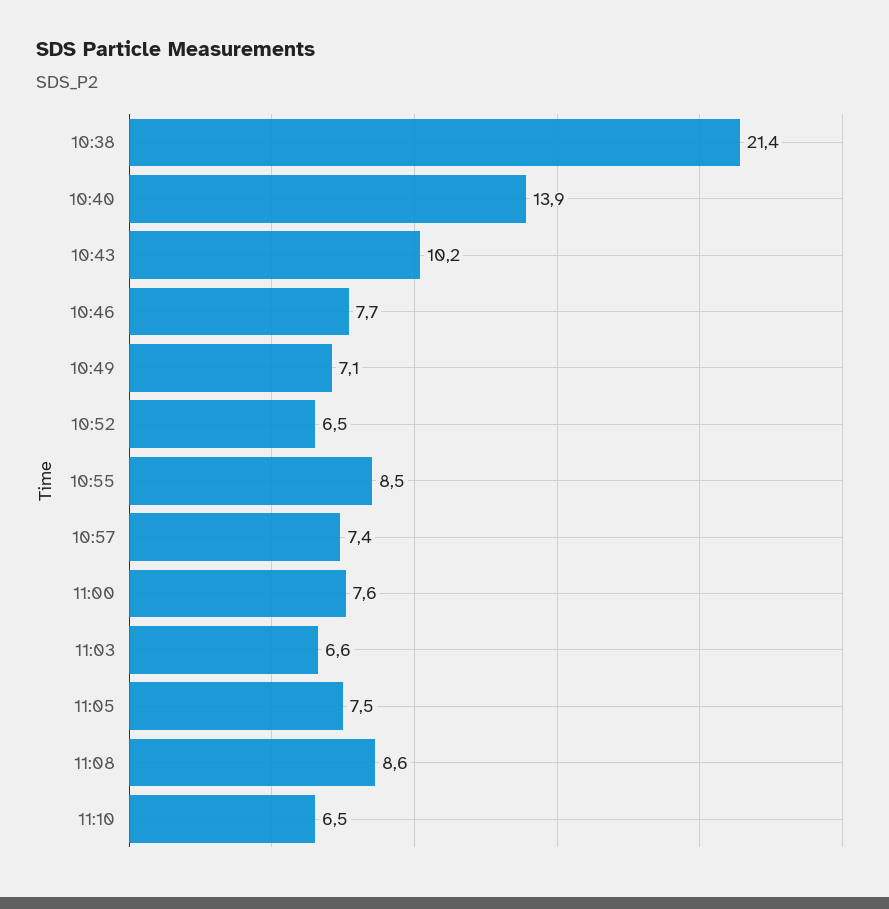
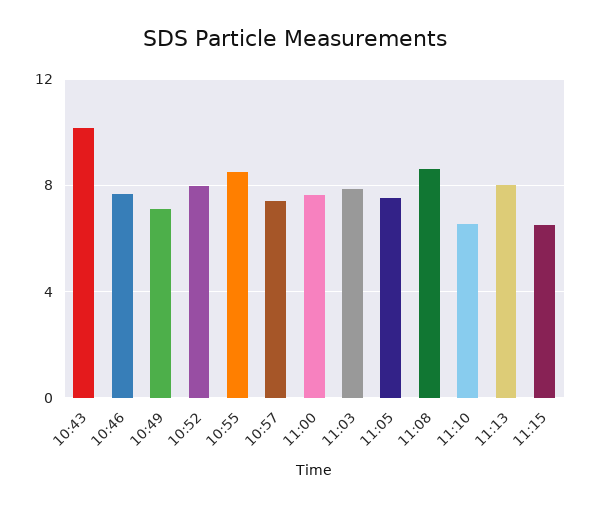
10:38: 21.4 -> none
10:40: 13.9 -> none
10:52: 6.5 -> 8
11:03: 6.6 -> 8
11:13: none -> 8
11:15: none -> 6.5

